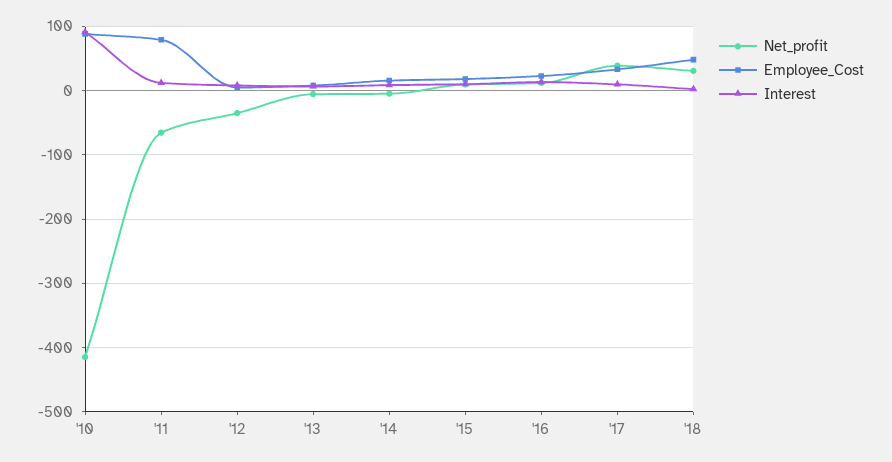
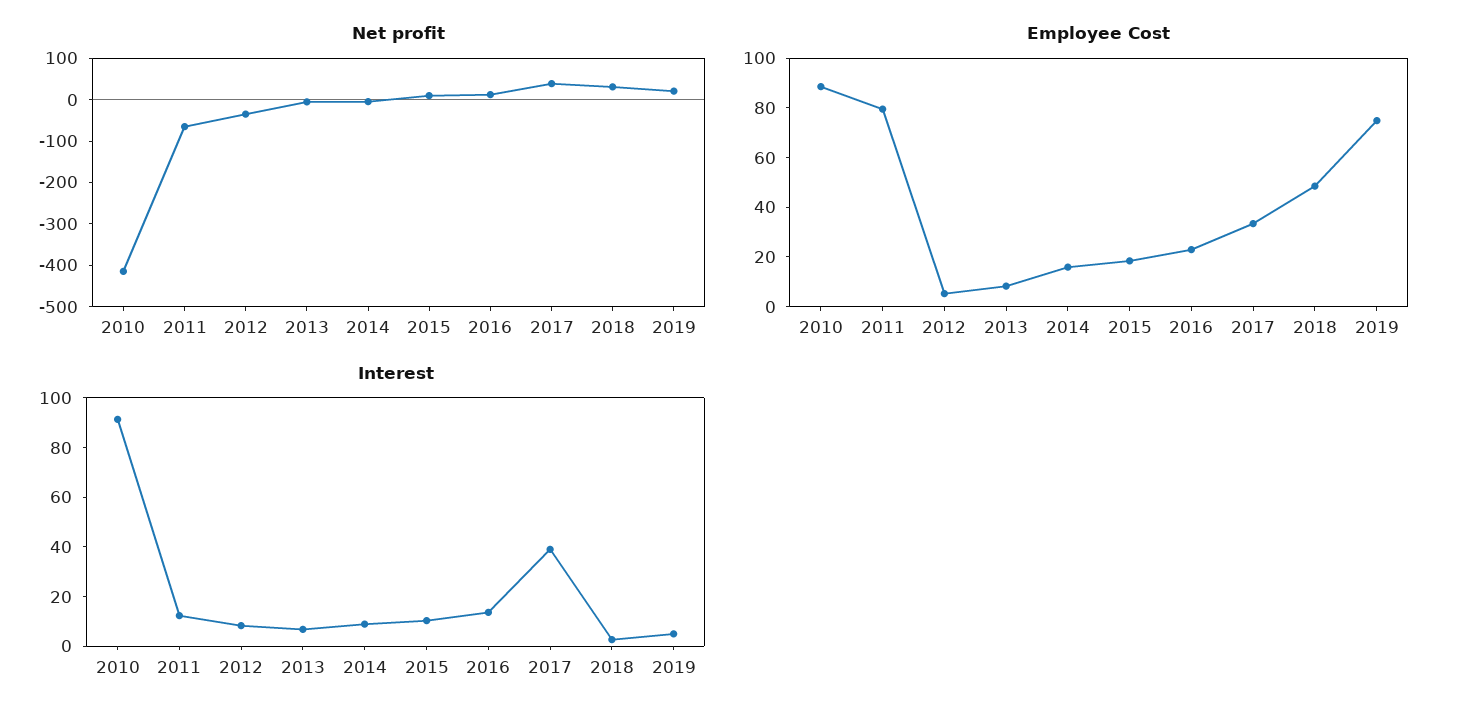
Interest, '17: 10 -> 40
Net_profit, 2019: none -> 20
Employee_Cost, 2019: none -> 75
Interest, 2019: none -> 5

